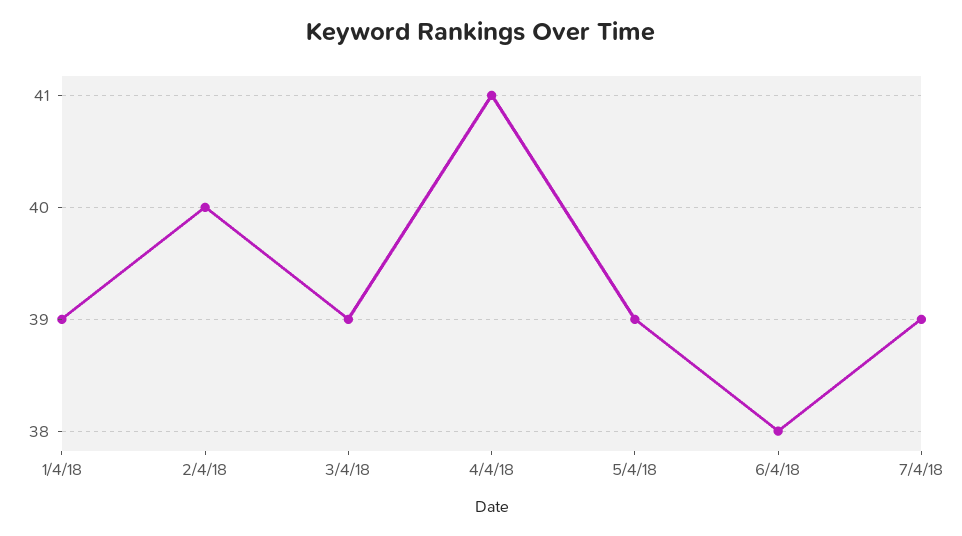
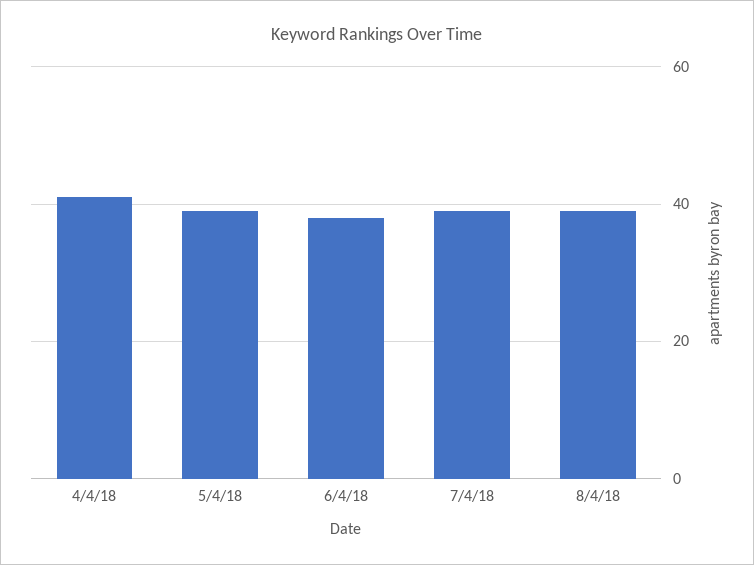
1/4/18: 39 -> none
2/4/18: 40 -> none
3/4/18: 39 -> none
8/4/18: none -> 40

